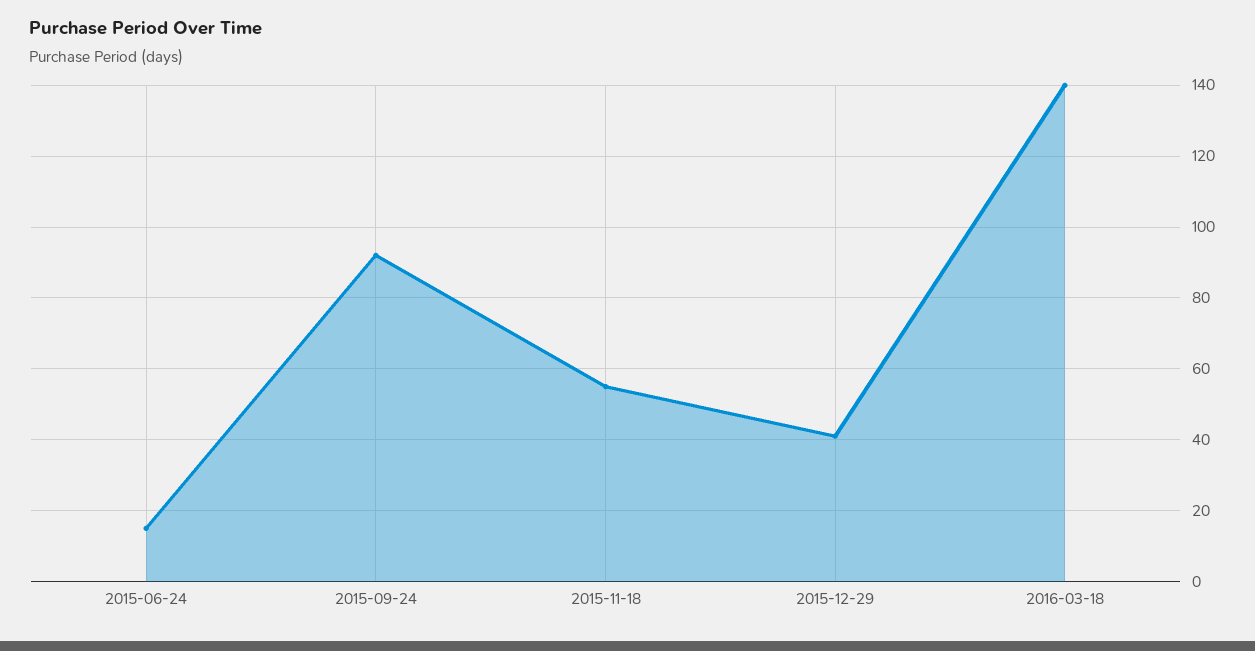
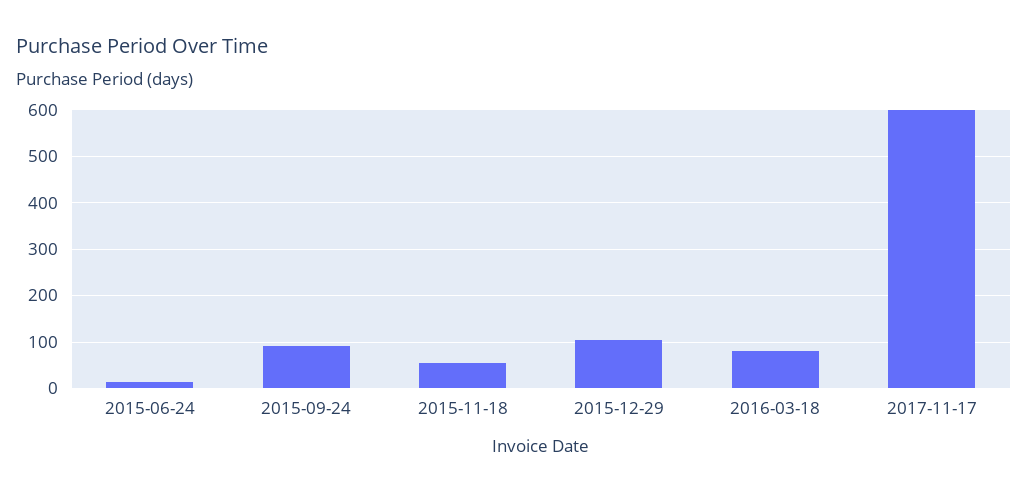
2015-12-29: 40 -> 100
2016-03-18: 140 -> 80
2017-11-17: none -> 600

